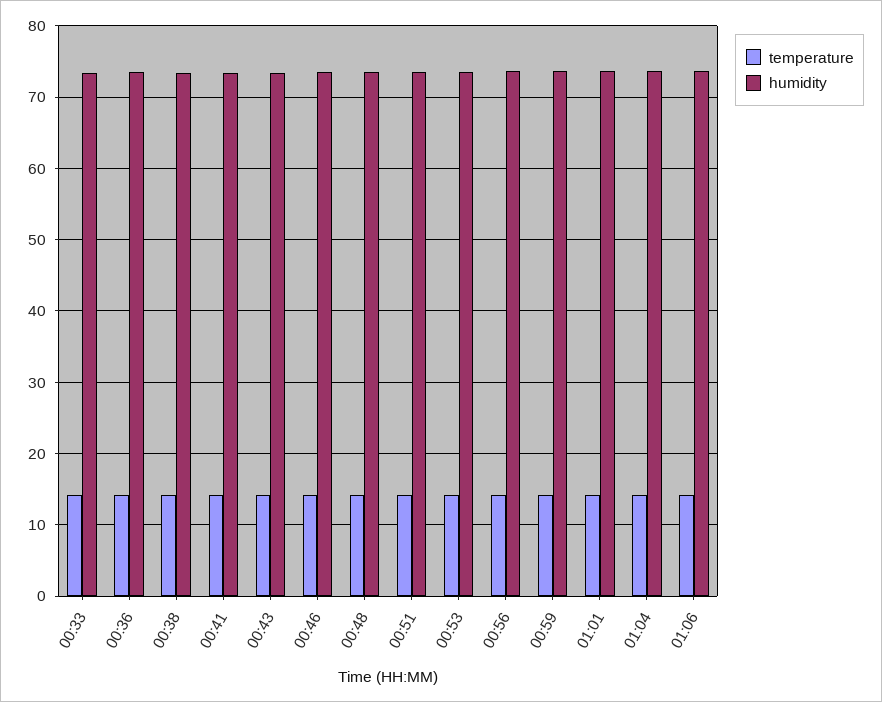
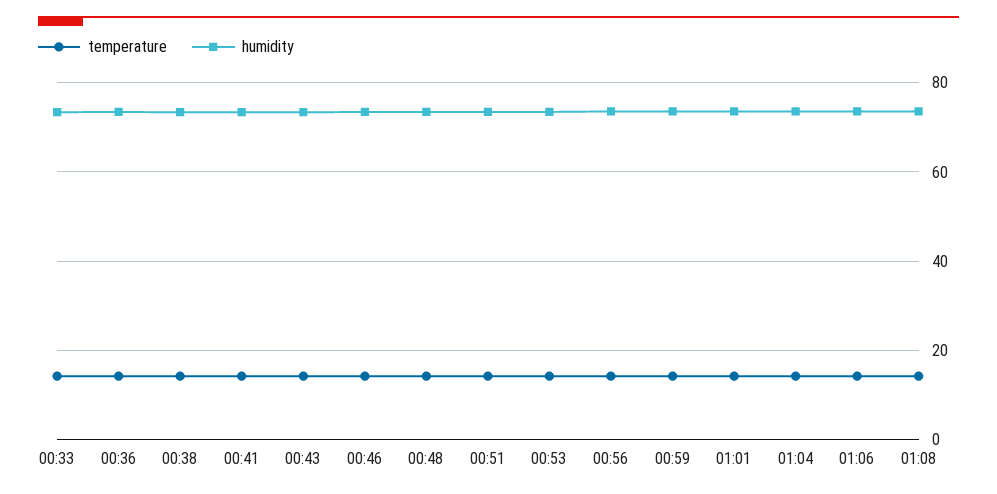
temperature, 01:08: none -> 14
humidity, 01:08: none -> 74

